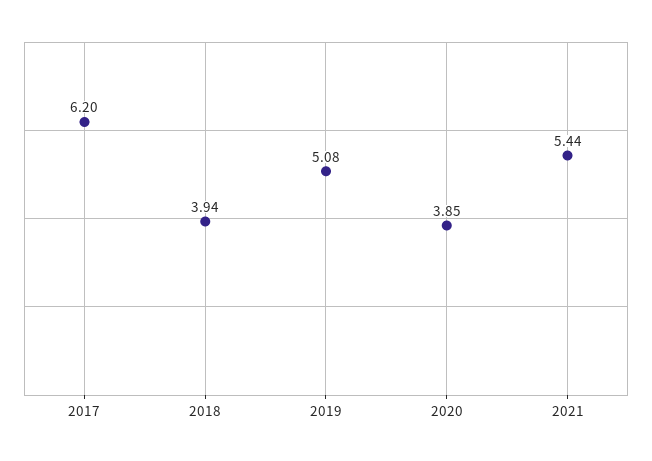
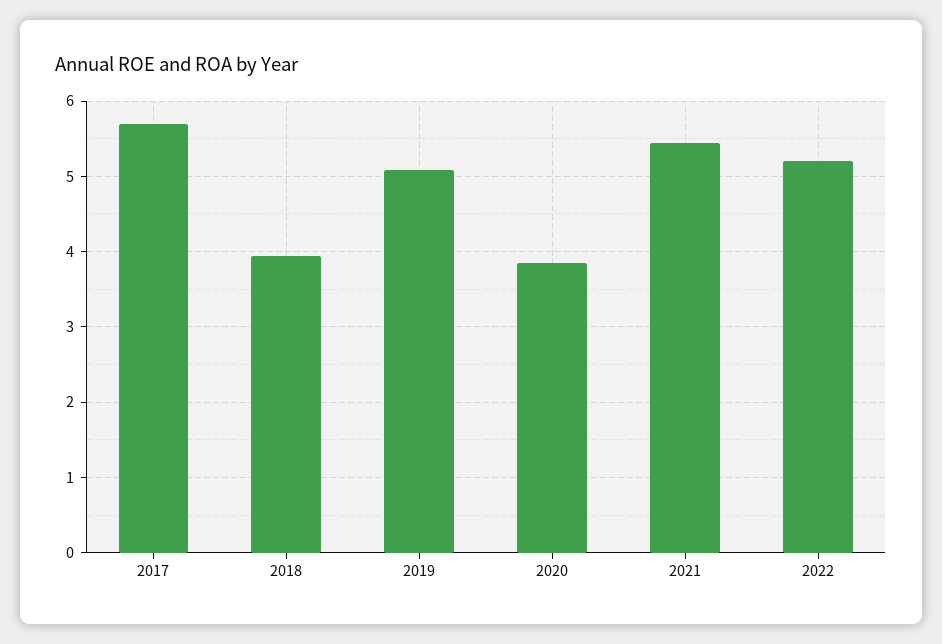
2017: 6.2 -> 5.7
2022: none -> 5.2

